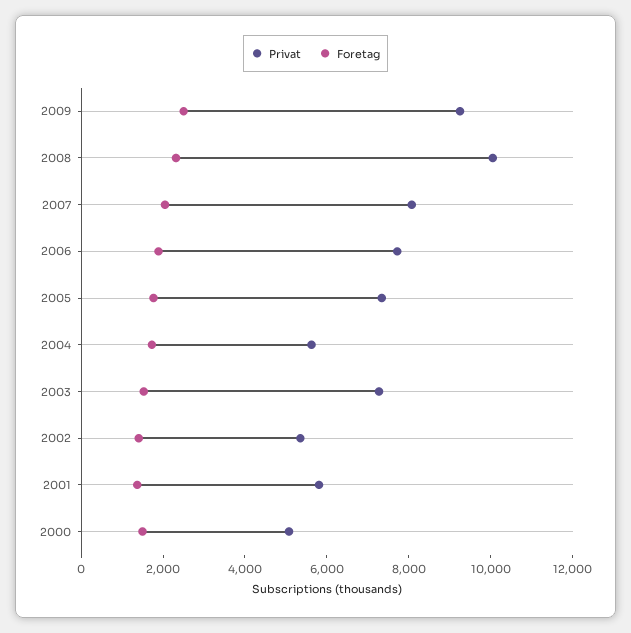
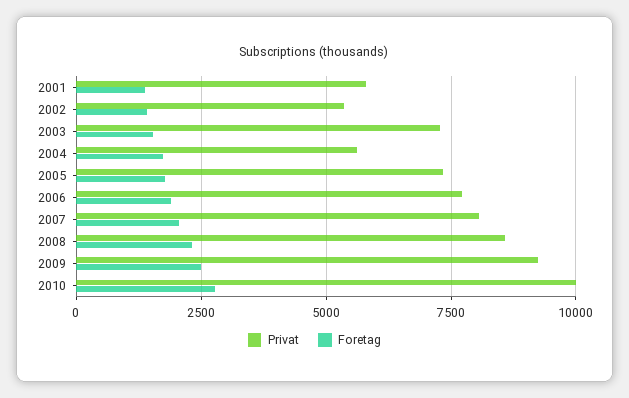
Privat, 2008: 10000 -> 8500
Privat, 2000: 5000 -> none
Foretag, 2000: 1500 -> none
Privat, 2010: none -> 10000
Foretag, 2010: none -> 2750

